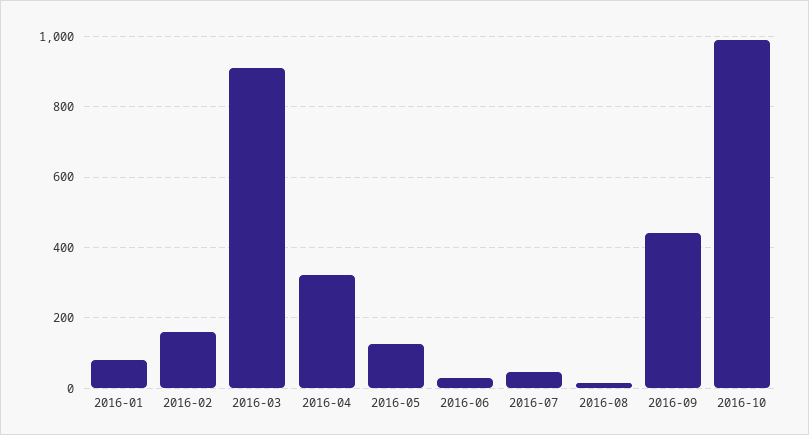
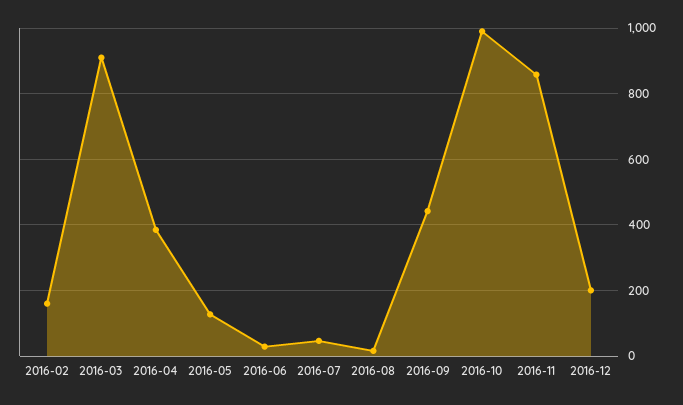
2016-01: 80 -> none
2016-04: 320 -> 380
2016-11: none -> 860
2016-12: none -> 200

